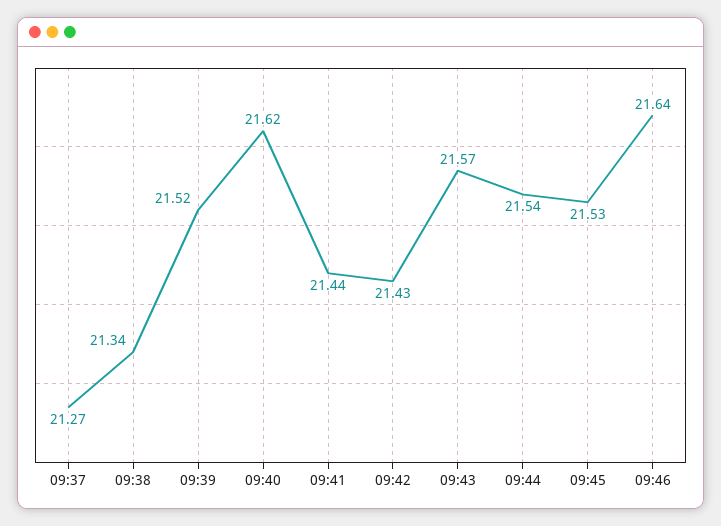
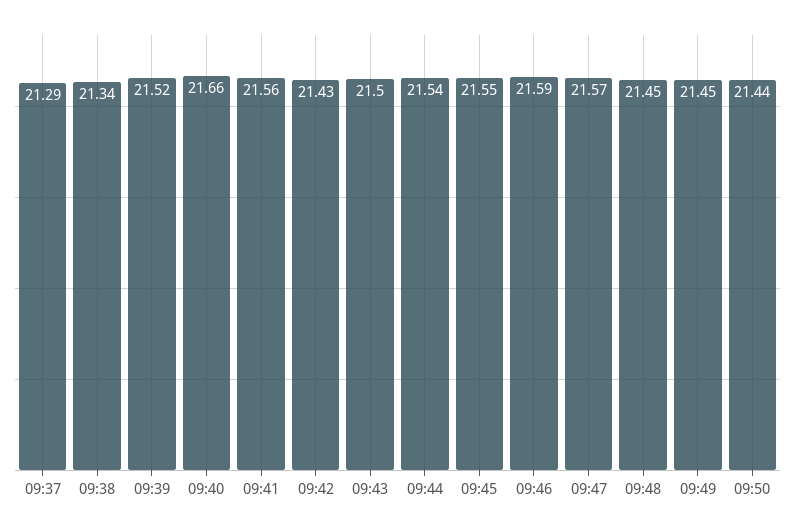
09:37: 21.27 -> 21.29
09:40: 21.62 -> 21.66
09:41: 21.44 -> 21.56
09:43: 21.57 -> 21.5
09:45: 21.53 -> 21.55
09:46: 21.64 -> 21.59
09:47: none -> 21.57
09:48: none -> 21.45
09:49: none -> 21.45
09:50: none -> 21.44

